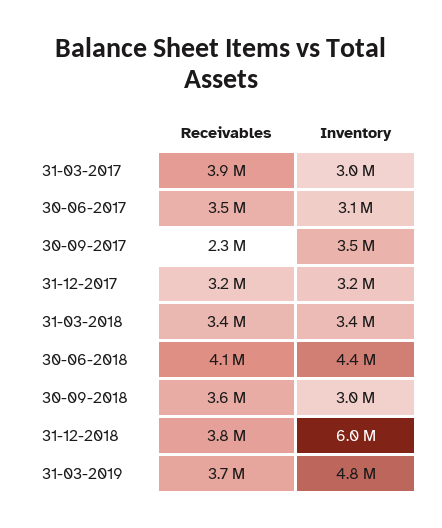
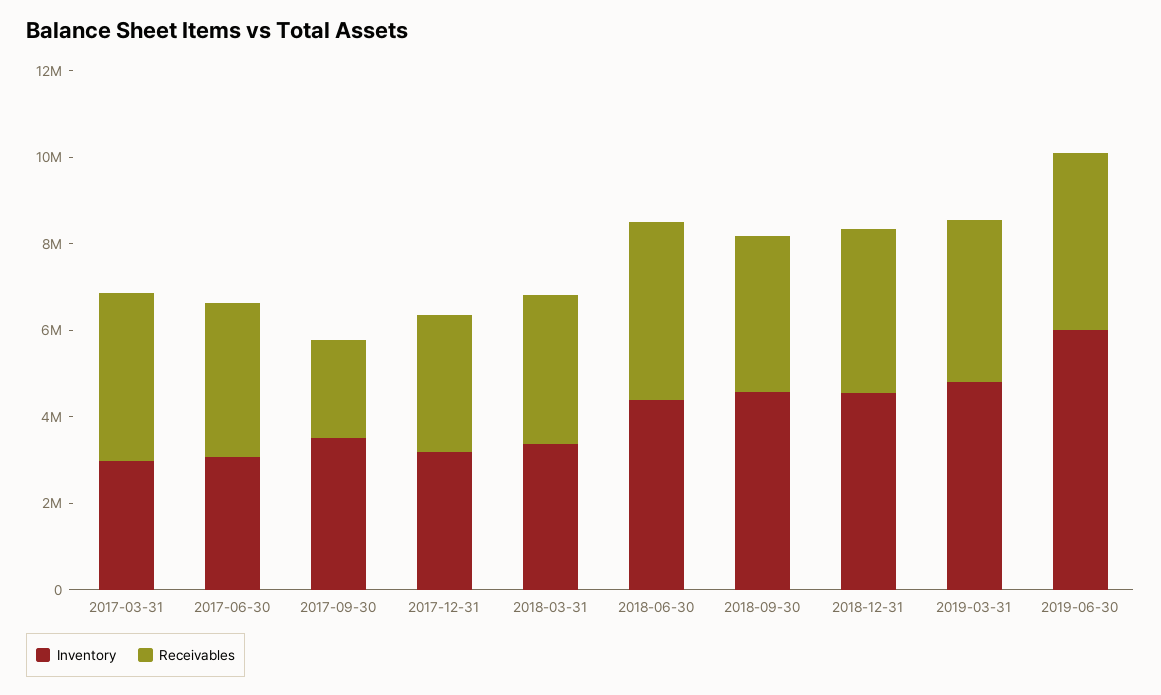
Inventory, 30-09-2018: 3000000 -> 4500000
Inventory, 31-12-2018: 6000000 -> 4500000
Inventory, 2019-06-30: none -> 6000000
Receivables, 2019-06-30: none -> 4000000

